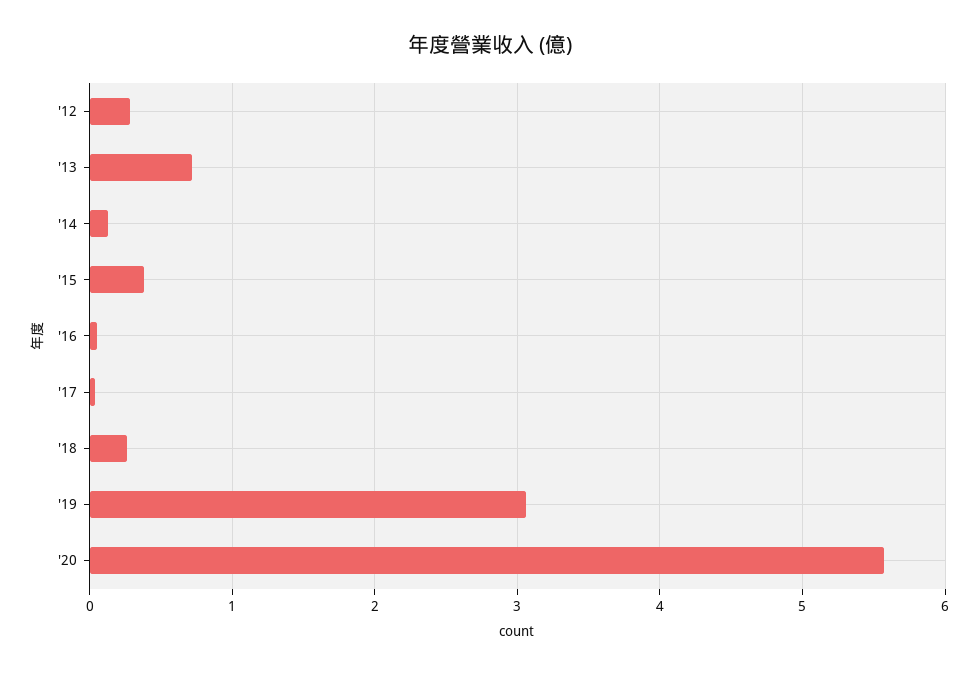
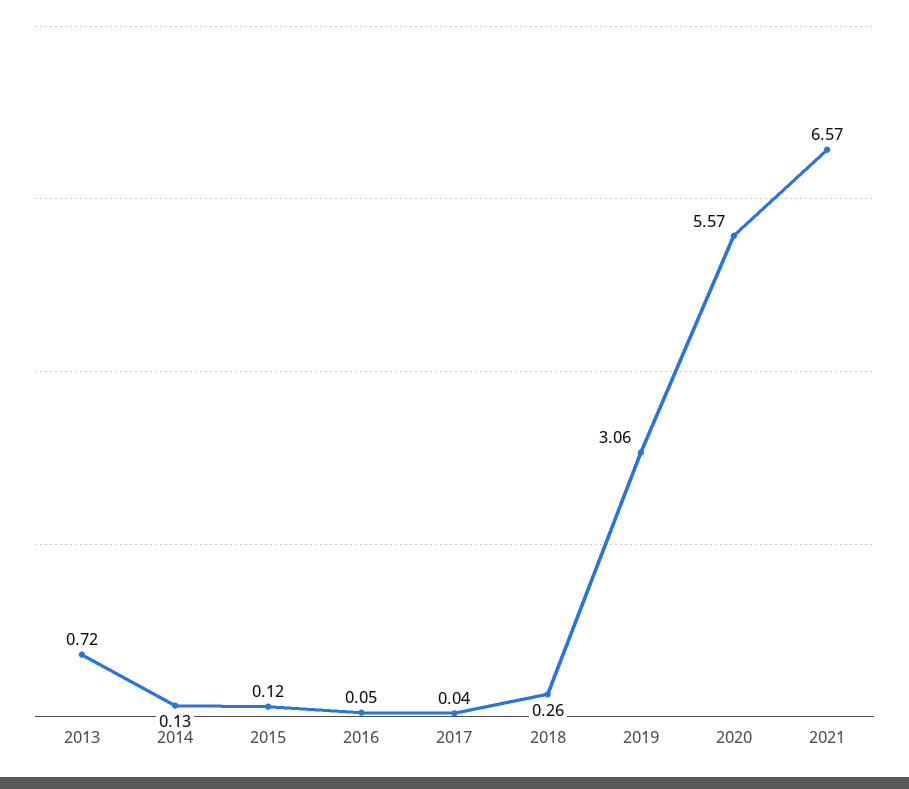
'12: 0.3 -> none
'15: 0.4 -> 0.12
2021: none -> 6.57

